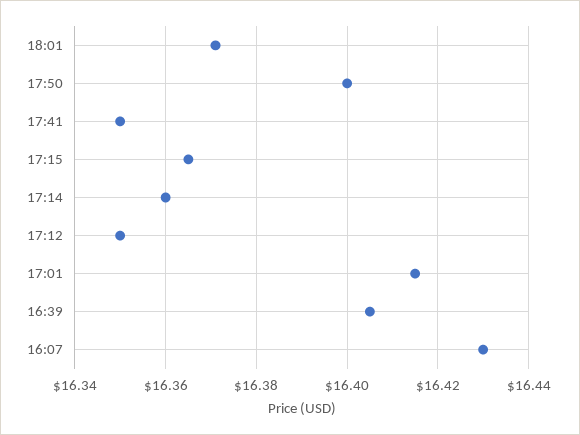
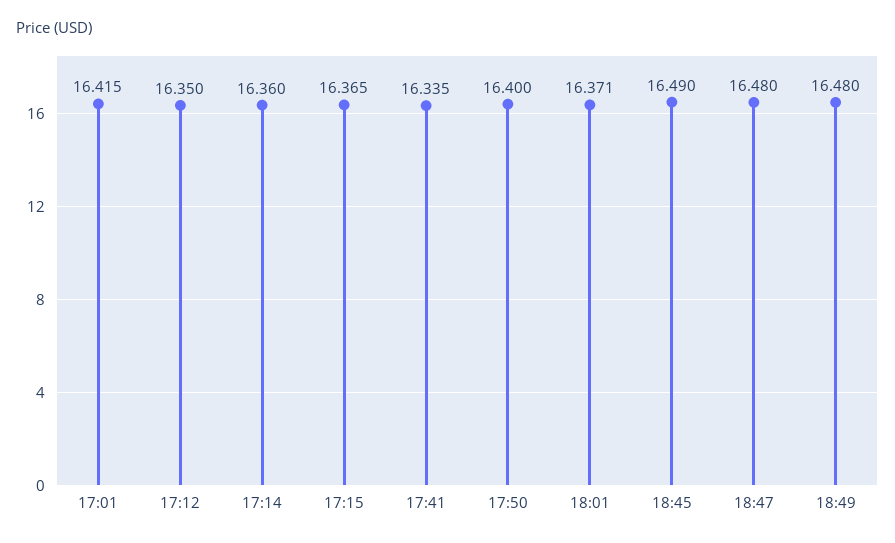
17:41: 16.35 -> 16.335
16:39: 16.405 -> none
16:07: 16.43 -> none
18:45: none -> 16.49
18:47: none -> 16.48
18:49: none -> 16.48

